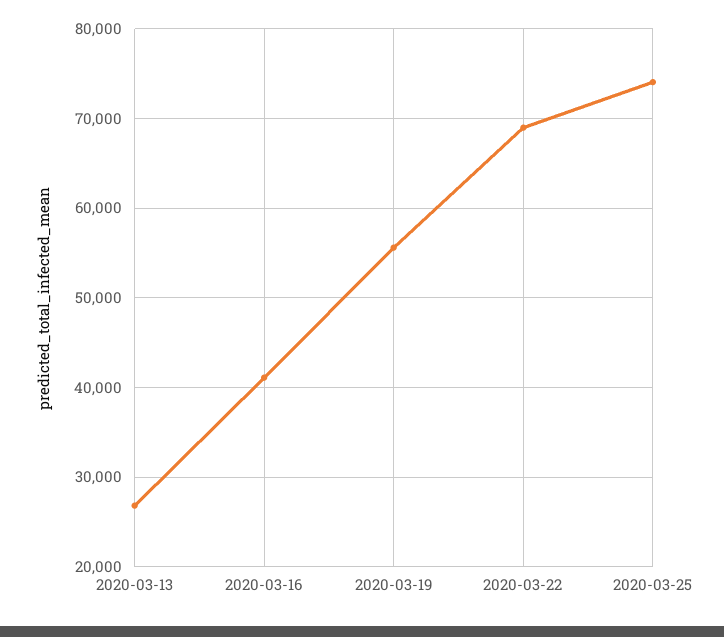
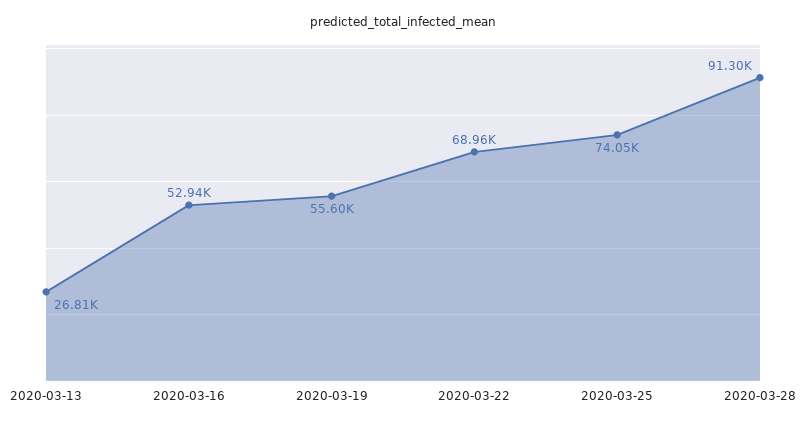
2020-03-16: 41000 -> 52940
2020-03-28: none -> 91300

